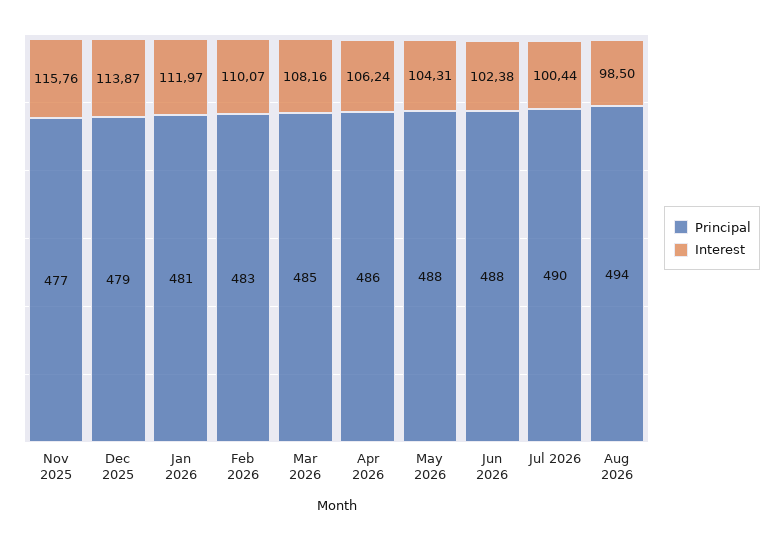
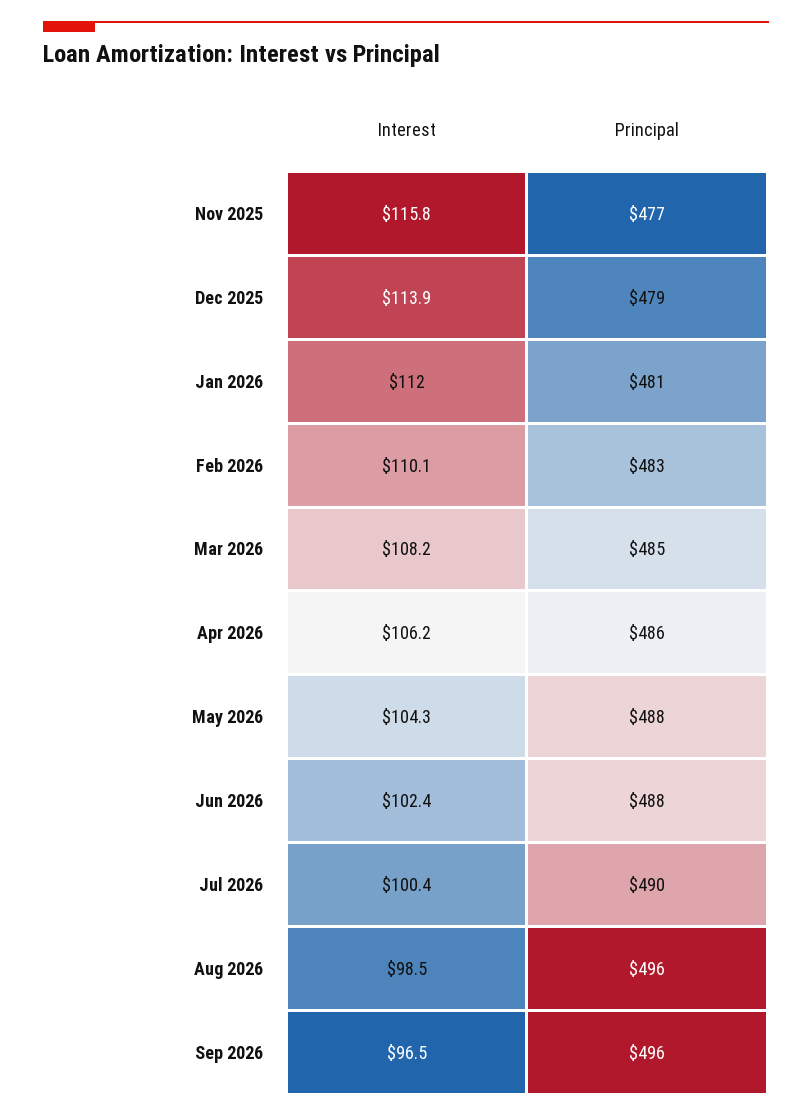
Principal, Aug 2026: 494 -> 496
Interest, Sep 2026: none -> 96.5
Principal, Sep 2026: none -> 496

